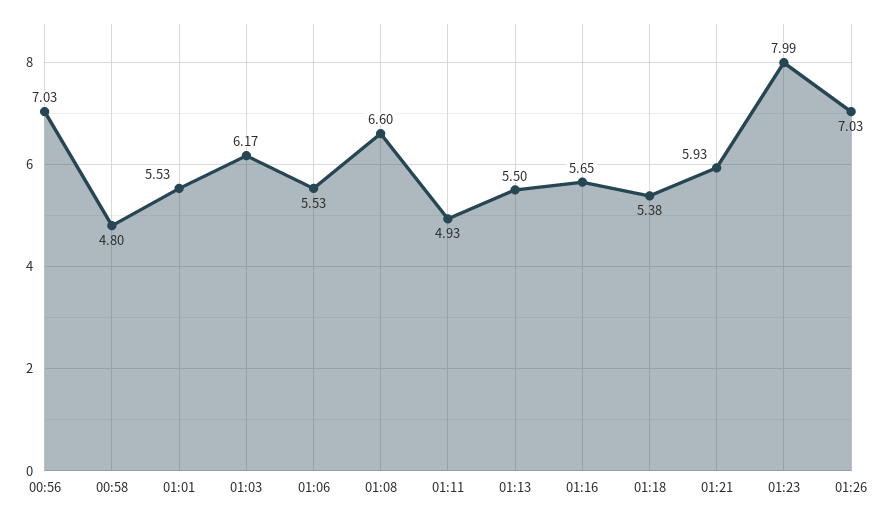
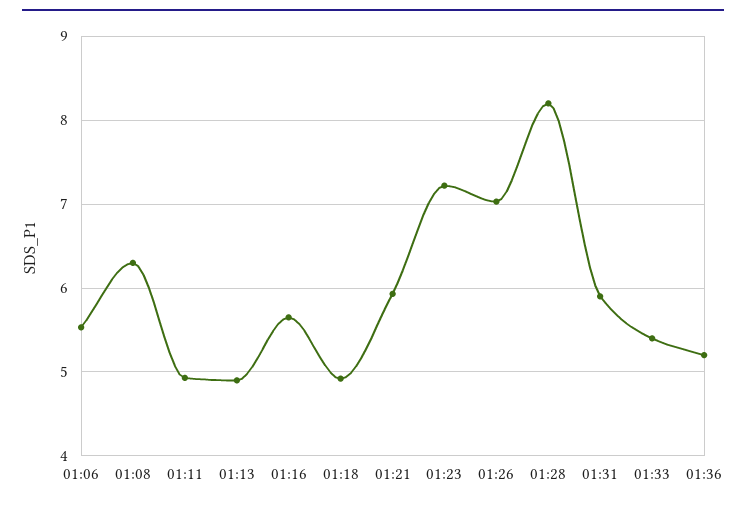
00:56: 7.03 -> none
00:58: 4.8 -> none
01:01: 5.53 -> none
01:03: 6.17 -> none
01:08: 6.6 -> 6.3
01:13: 5.5 -> 4.9
01:18: 5.38 -> 4.9
01:23: 7.99 -> 7.2
01:28: none -> 8.2
01:31: none -> 5.9
01:33: none -> 5.4
01:36: none -> 5.2

